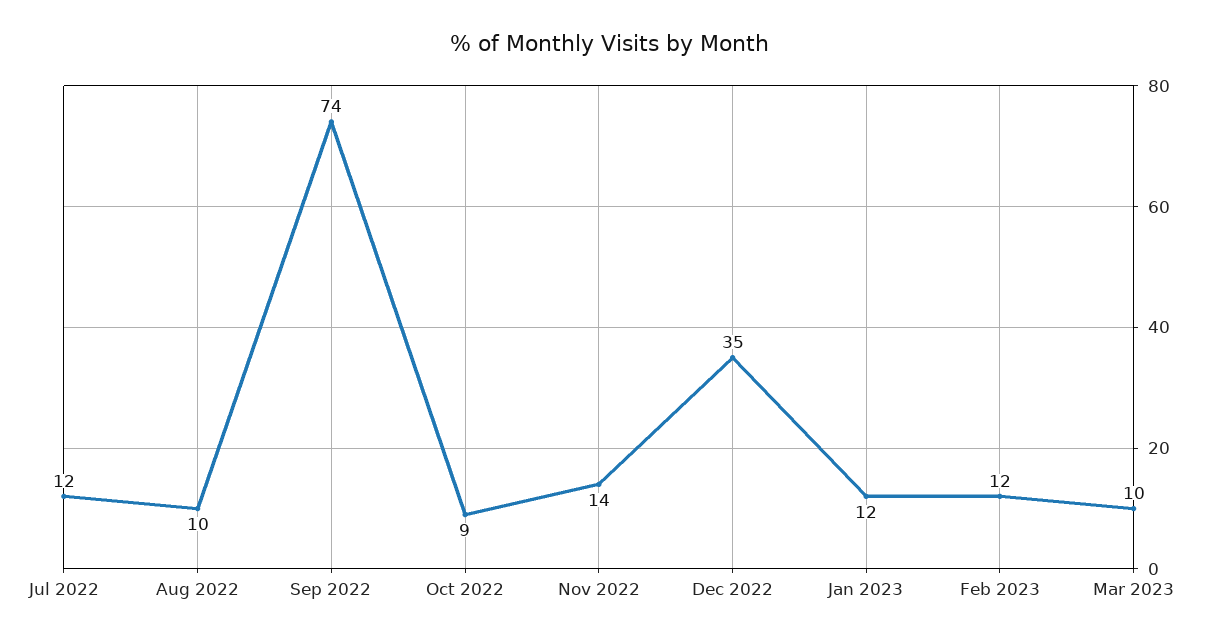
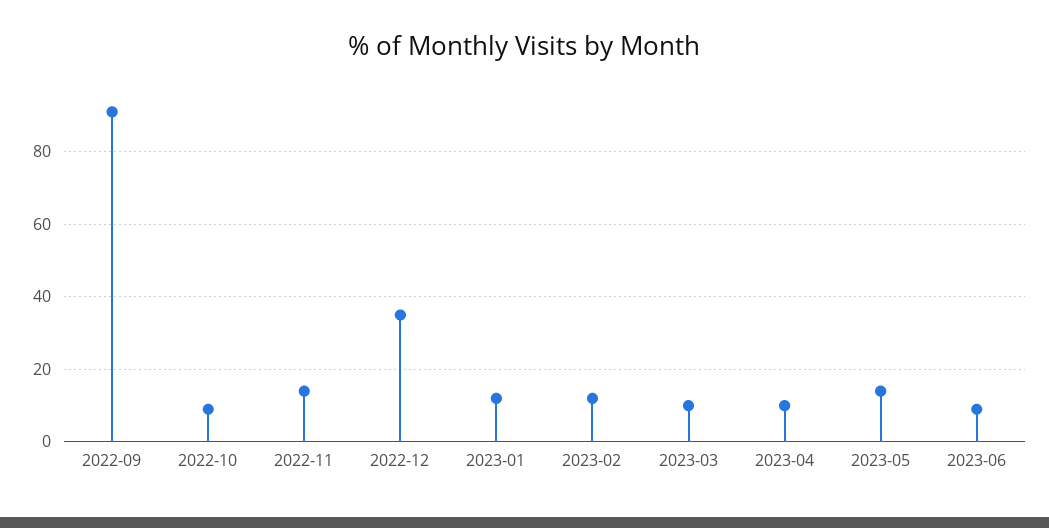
Jul 2022: 12 -> none
Aug 2022: 10 -> none
Sep 2022: 74 -> 90
2023-04: none -> 10
2023-05: none -> 15
2023-06: none -> 10

